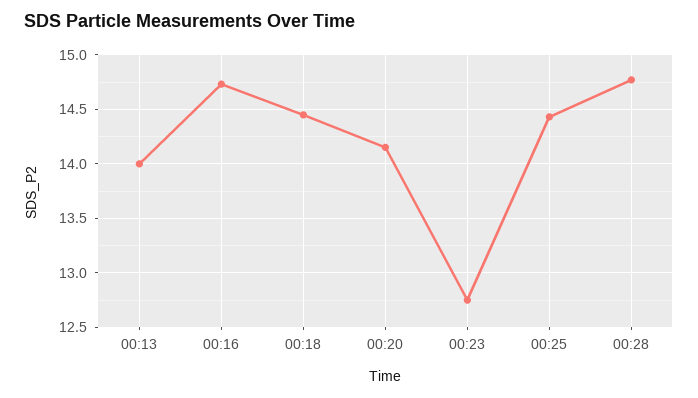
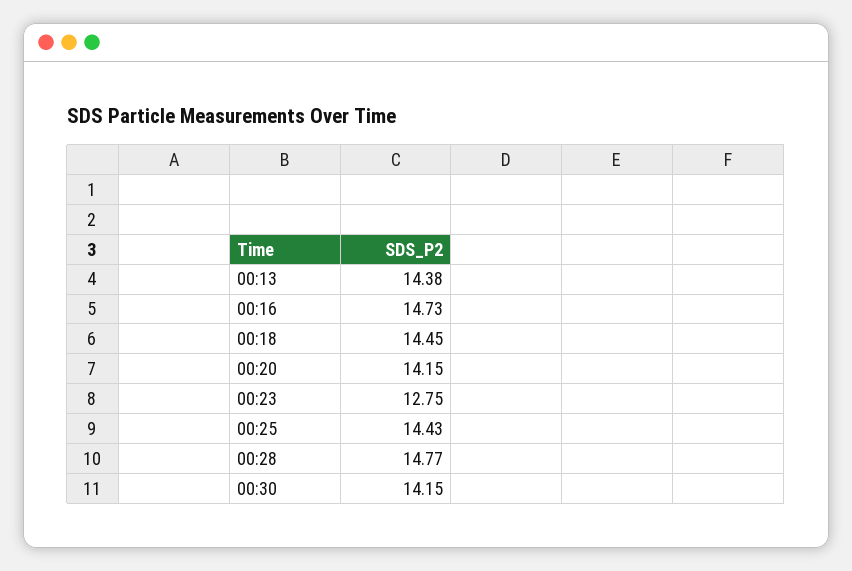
00:13: 14 -> 14.38
00:30: none -> 14.15

